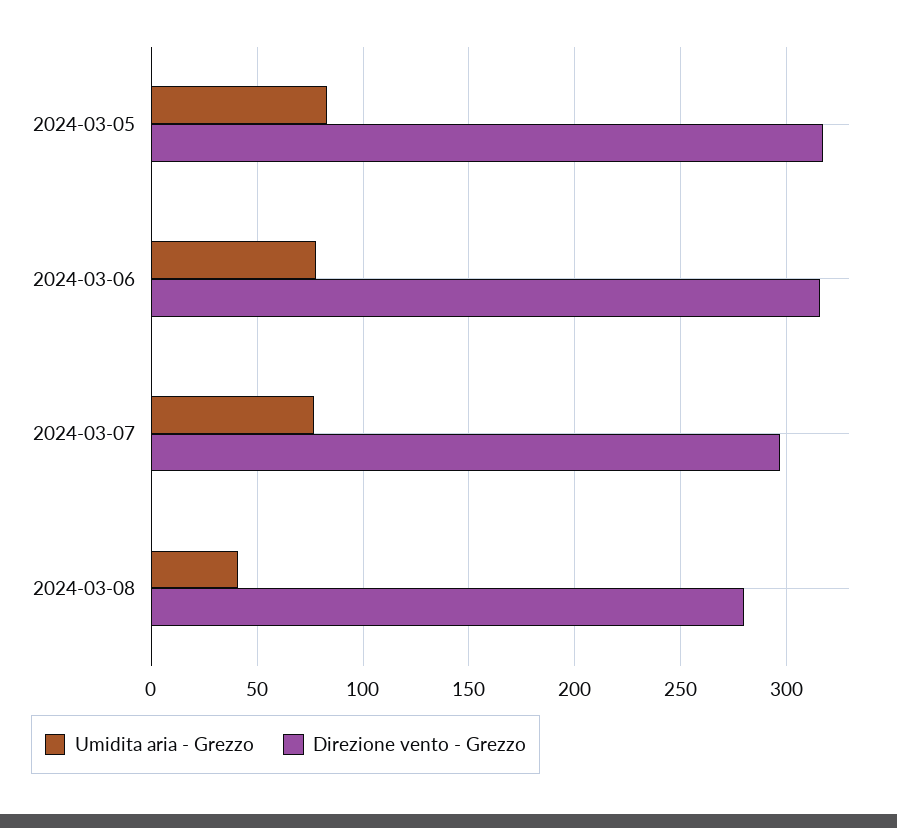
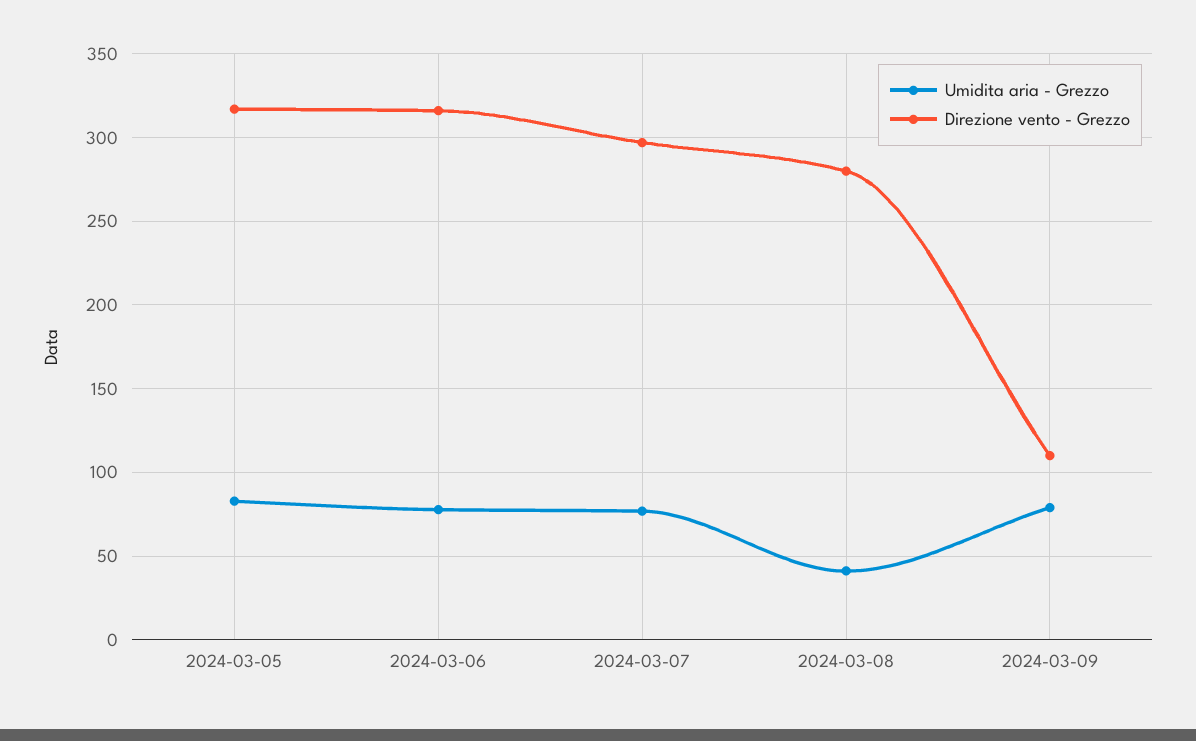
Umidita aria - Grezzo, 2024-03-09: none -> 80
Direzione vento - Grezzo, 2024-03-09: none -> 110

